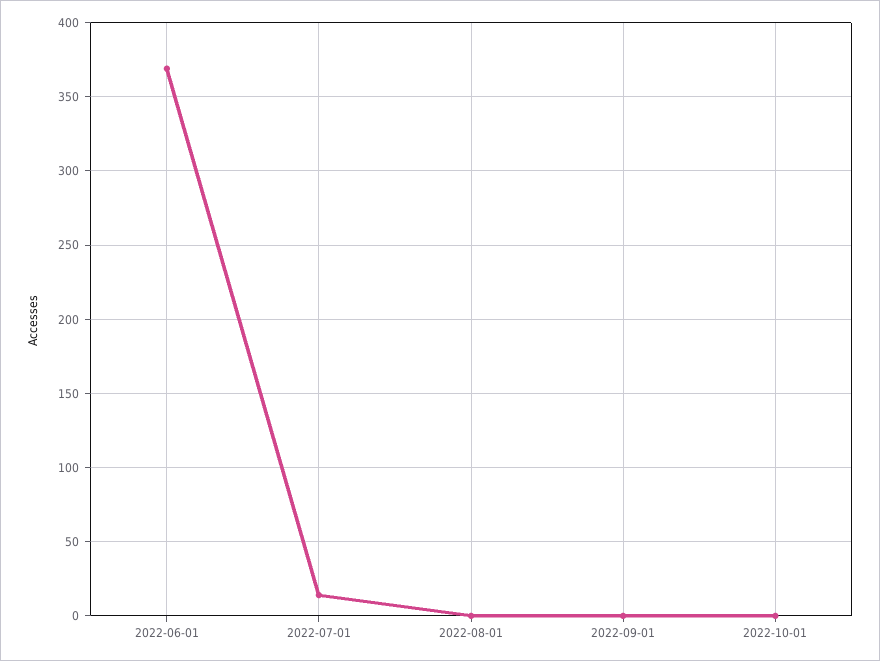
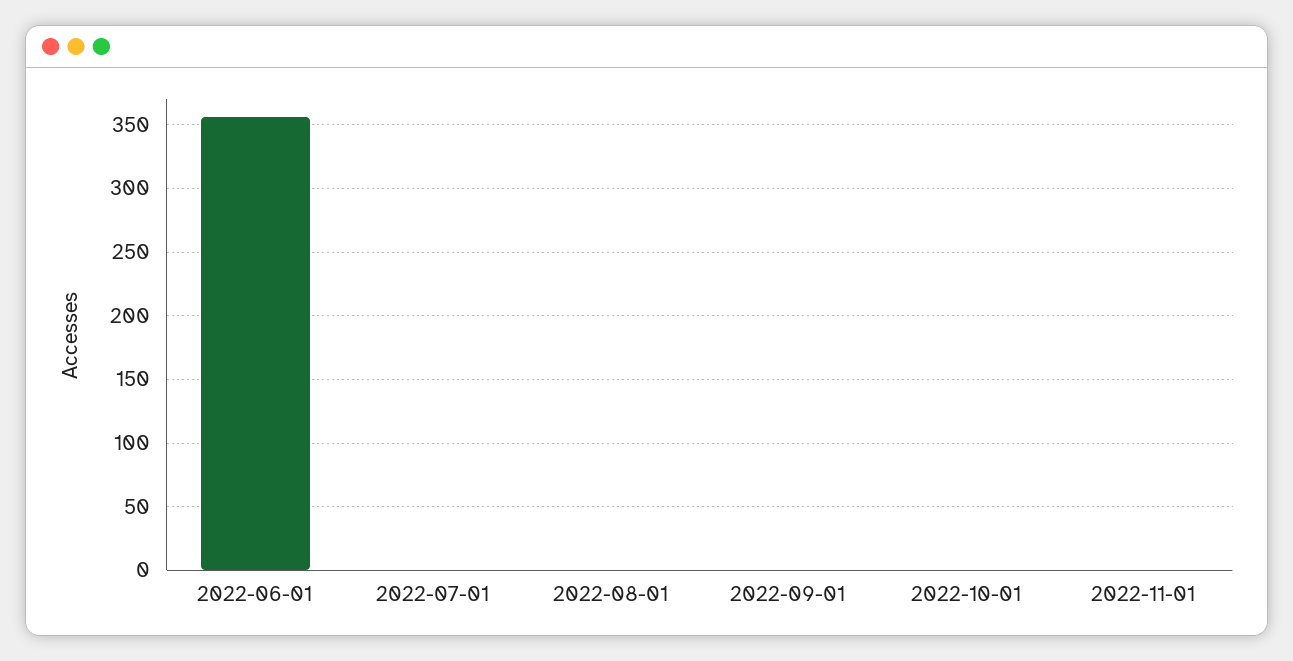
2022-06-01: 370 -> 355
2022-07-01: 15 -> 0
2022-11-01: none -> 0

